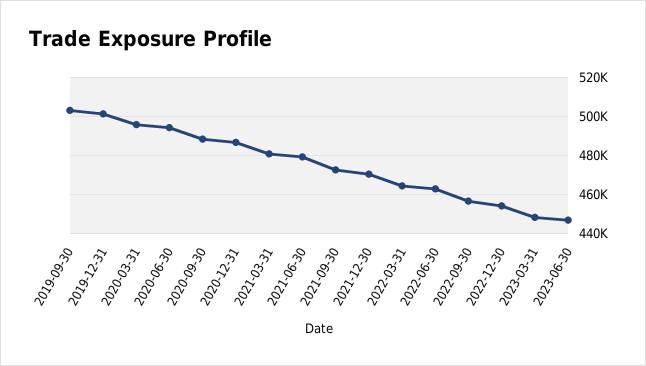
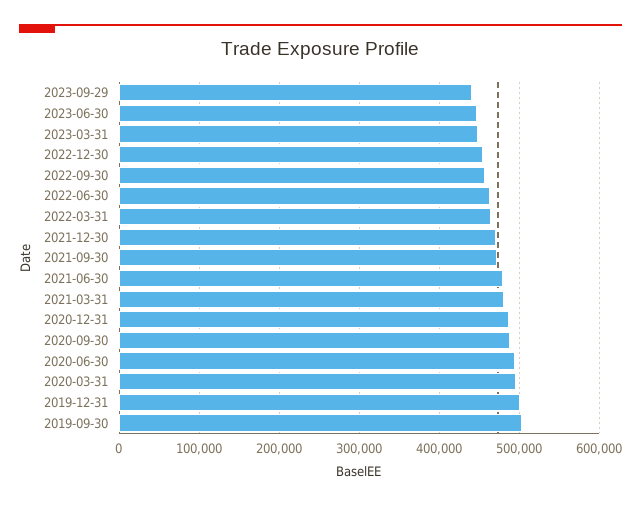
2023-09-29: none -> 440000

